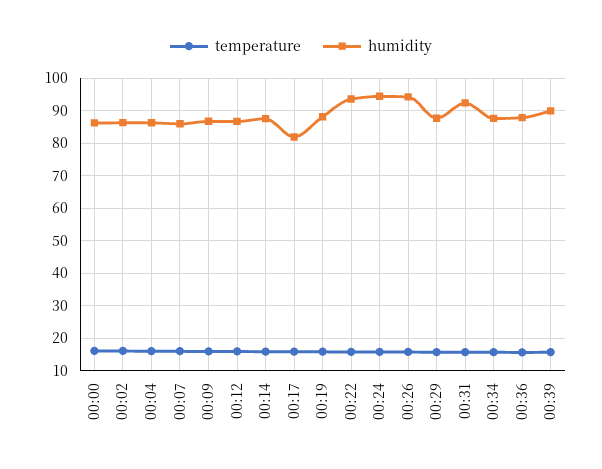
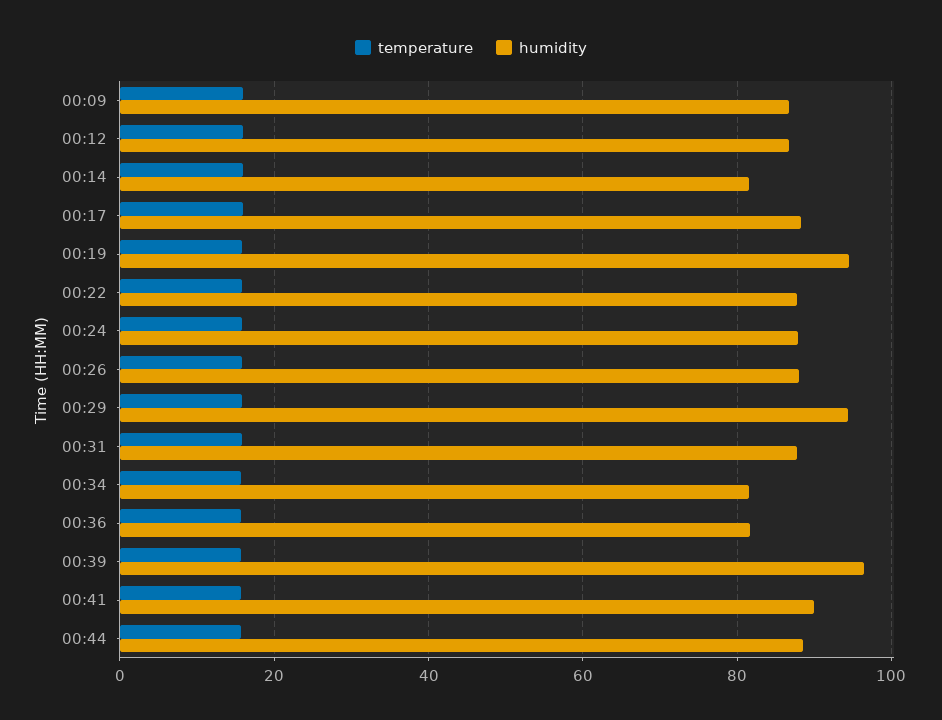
temperature, 00:00: 16 -> none
humidity, 00:00: 86 -> none
temperature, 00:02: 16 -> none
humidity, 00:02: 86 -> none
temperature, 00:04: 16 -> none
humidity, 00:04: 86 -> none
temperature, 00:07: 16 -> none
humidity, 00:07: 86 -> none
humidity, 00:14: 88 -> 82
humidity, 00:17: 82 -> 88
humidity, 00:19: 88 -> 94
humidity, 00:22: 94 -> 88
humidity, 00:24: 94 -> 88
humidity, 00:26: 94 -> 88
humidity, 00:29: 88 -> 94
humidity, 00:31: 92 -> 88
humidity, 00:34: 88 -> 82
humidity, 00:36: 88 -> 82
humidity, 00:39: 90 -> 96
temperature, 00:41: none -> 16
humidity, 00:41: none -> 90
temperature, 00:44: none -> 16
humidity, 00:44: none -> 88

